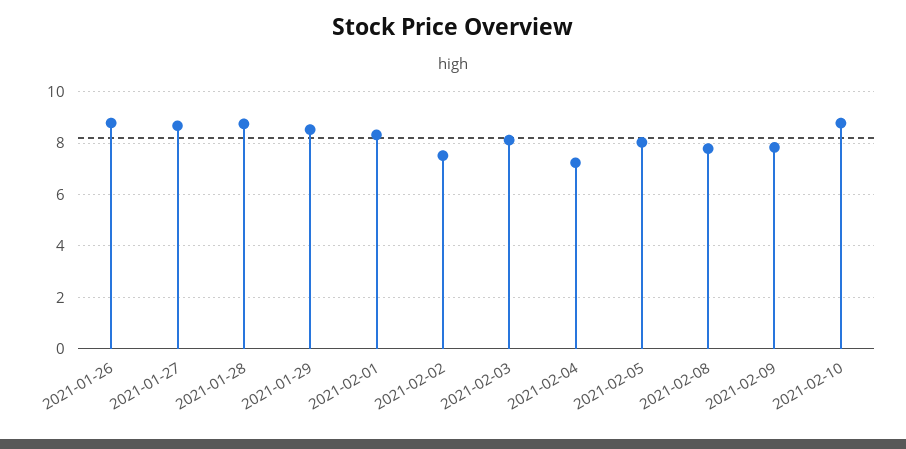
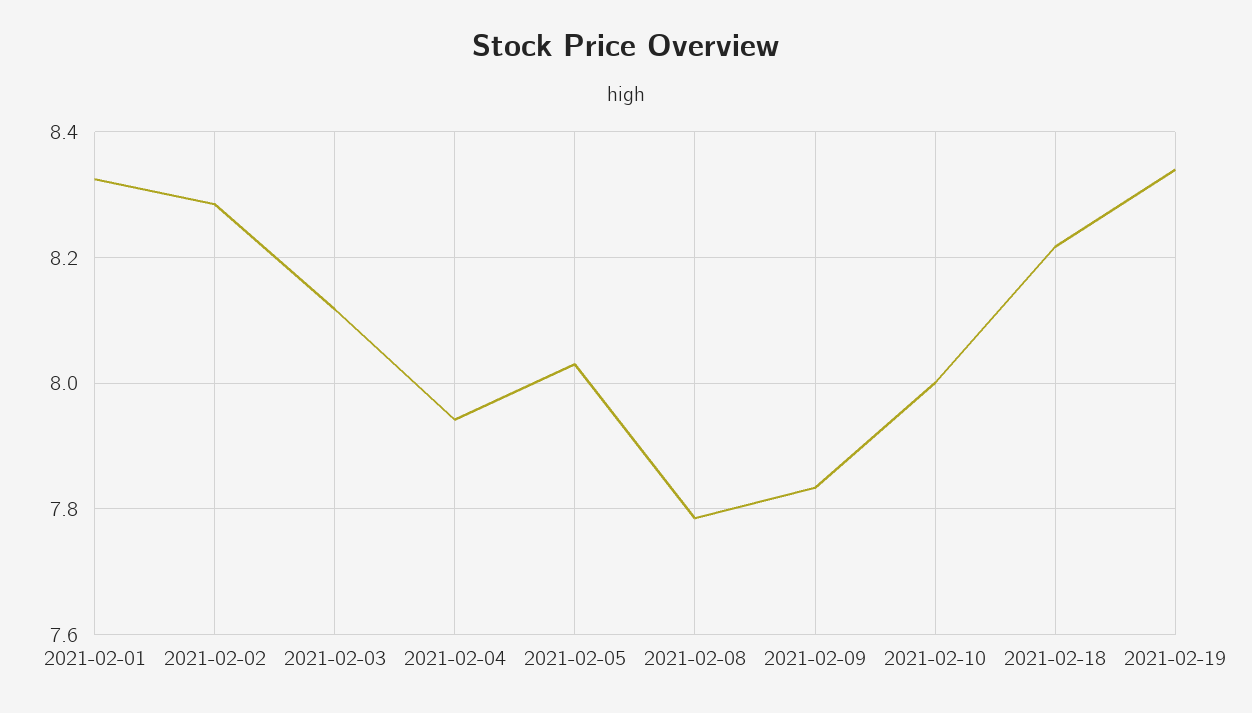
2021-01-26: 8.75 -> none
2021-01-27: 8.75 -> none
2021-01-28: 8.75 -> none
2021-01-29: 8.5 -> none
2021-02-02: 7.5 -> 8.28
2021-02-04: 7.25 -> 7.94
2021-02-10: 8.75 -> 8
2021-02-18: none -> 8.22
2021-02-19: none -> 8.34

